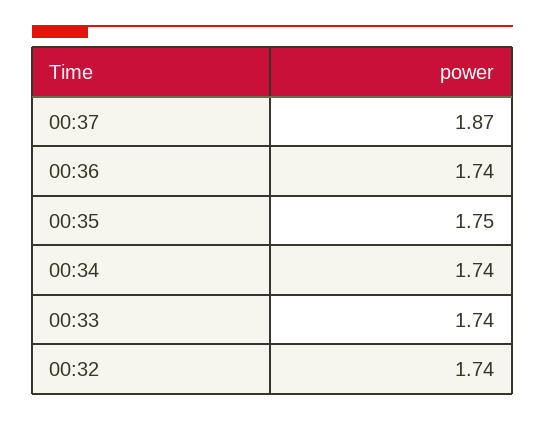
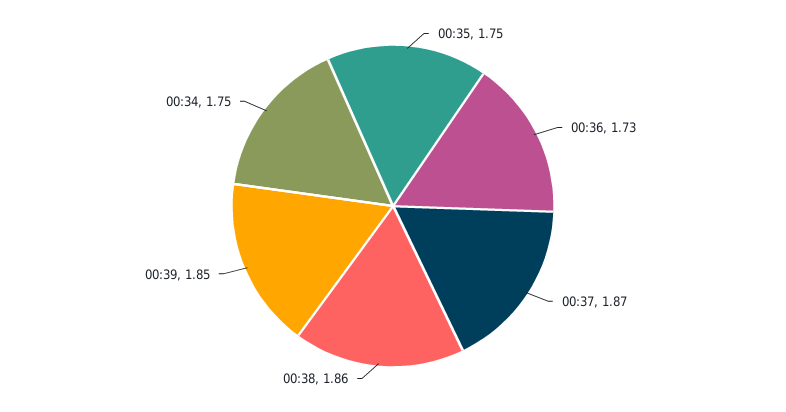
00:36: 1.74 -> 1.73
00:34: 1.74 -> 1.75
00:33: 1.74 -> none
00:32: 1.74 -> none
00:38: none -> 1.86
00:39: none -> 1.85

